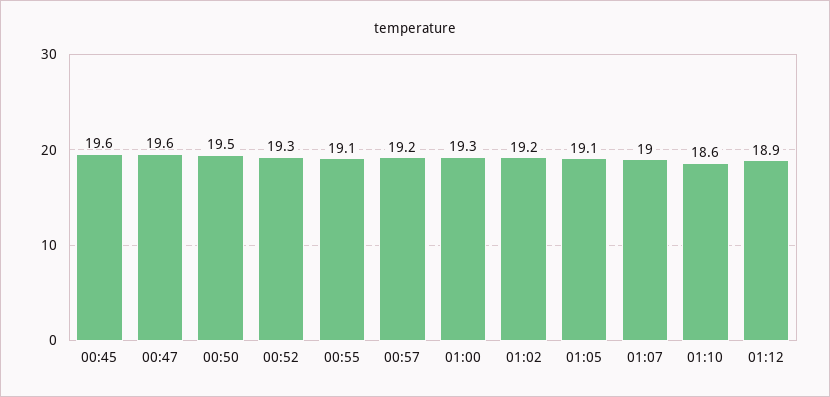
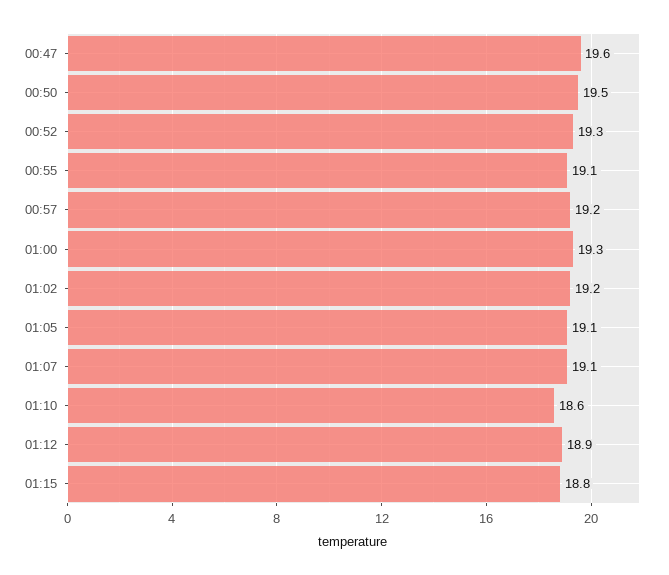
00:45: 19.6 -> none
01:07: 19 -> 19.1
01:15: none -> 18.8

